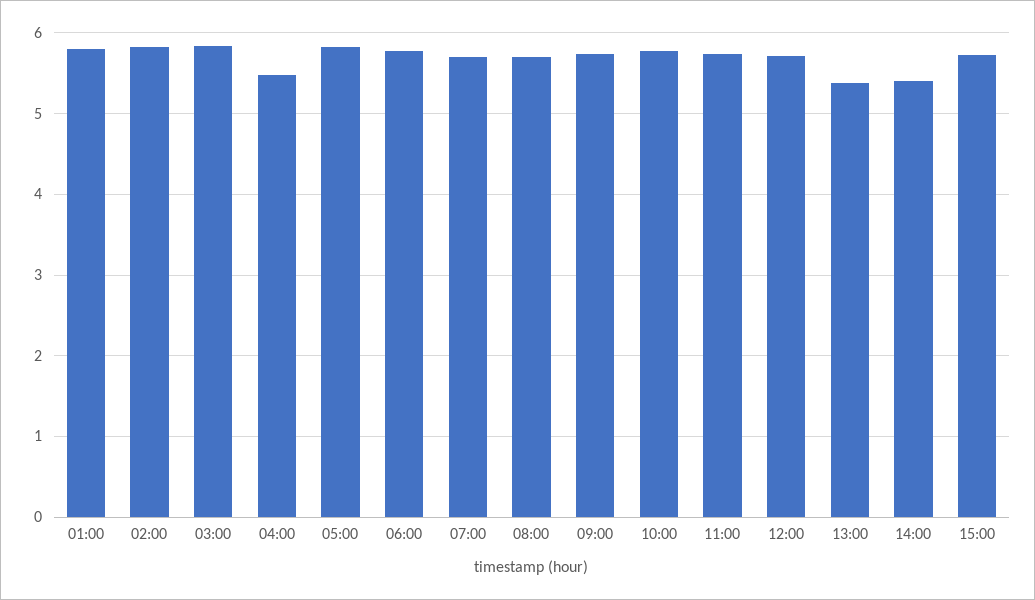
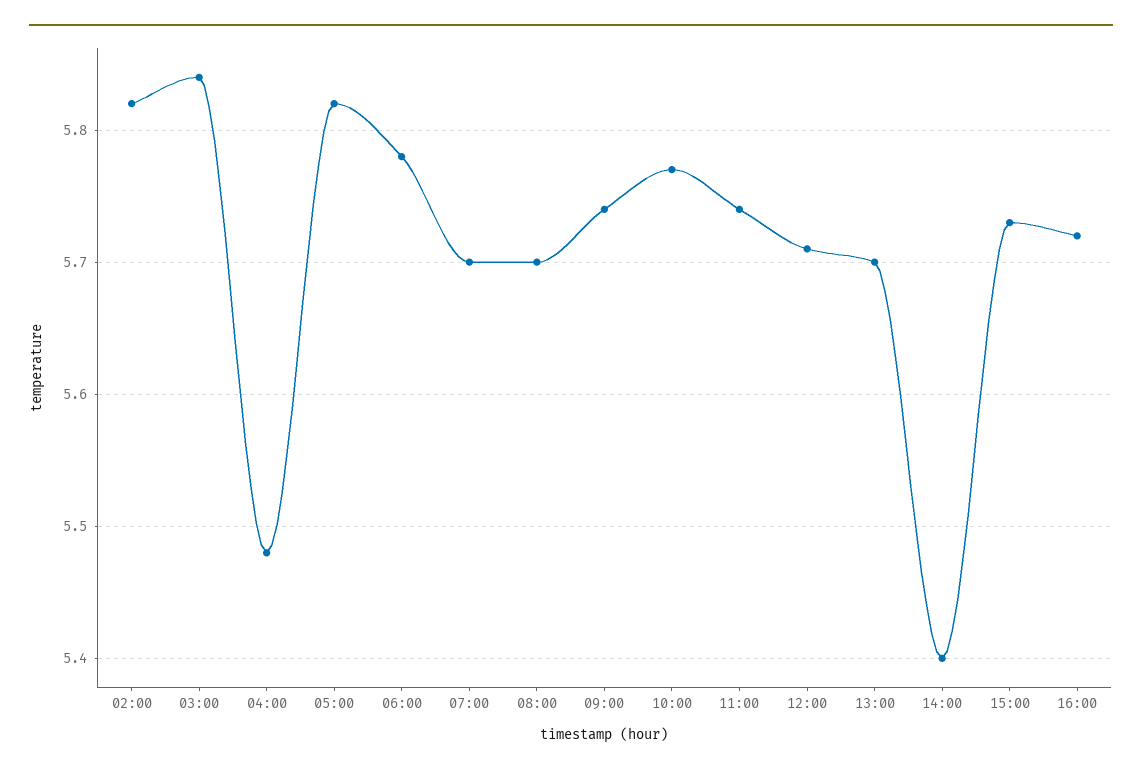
01:00: 5.8 -> none
13:00: 5.4 -> 5.7
16:00: none -> 5.72

